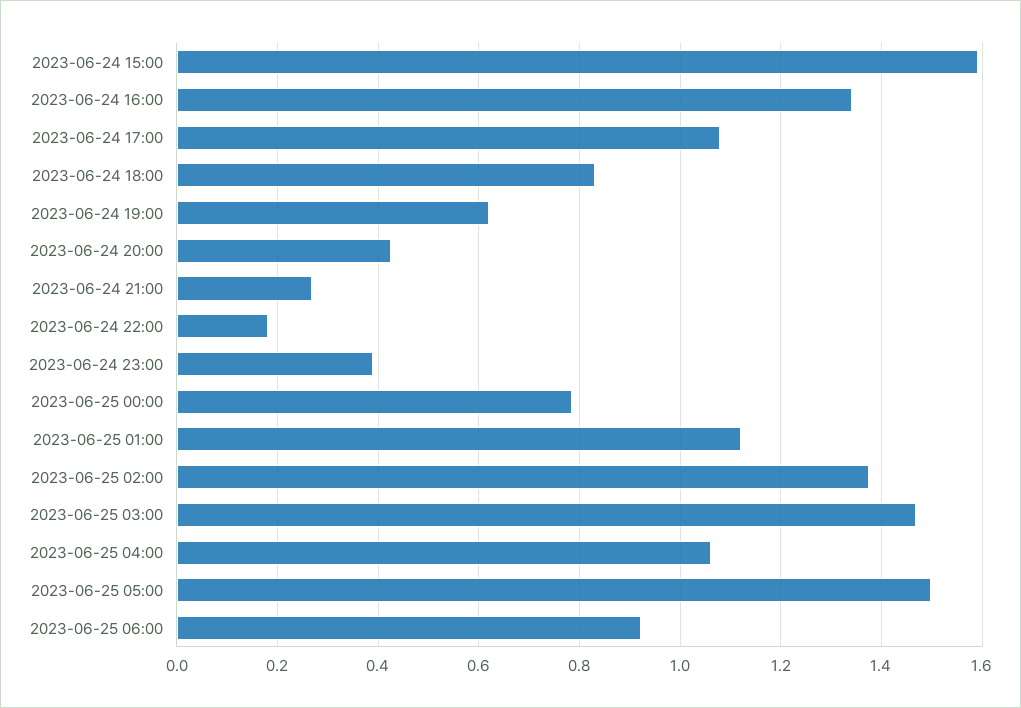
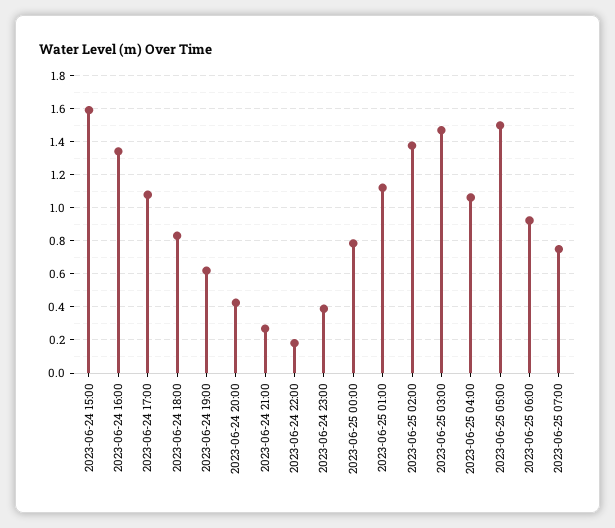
2023-06-25 07:00: none -> 0.75

